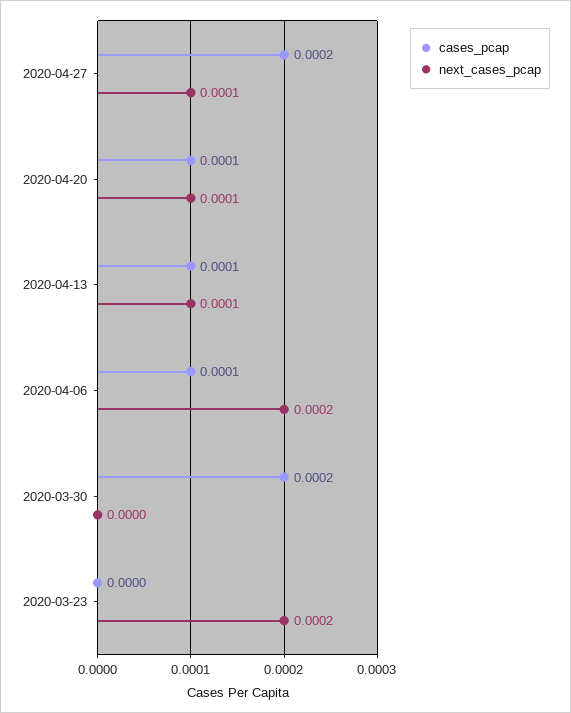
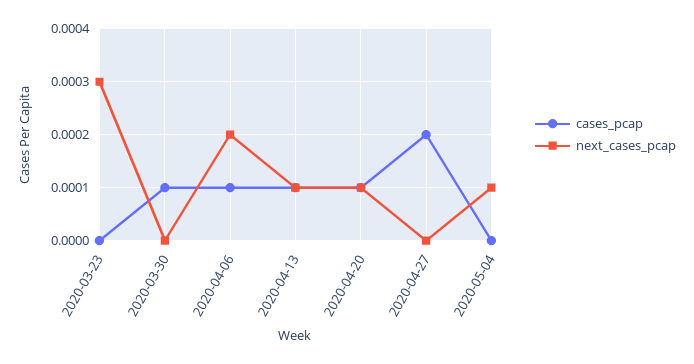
next_cases_pcap, 2020-04-27: 0.0001 -> 0
cases_pcap, 2020-03-30: 0.0002 -> 0.0001
next_cases_pcap, 2020-03-23: 0.0002 -> 0.0003
cases_pcap, 2020-05-04: none -> 0
next_cases_pcap, 2020-05-04: none -> 0.0001

